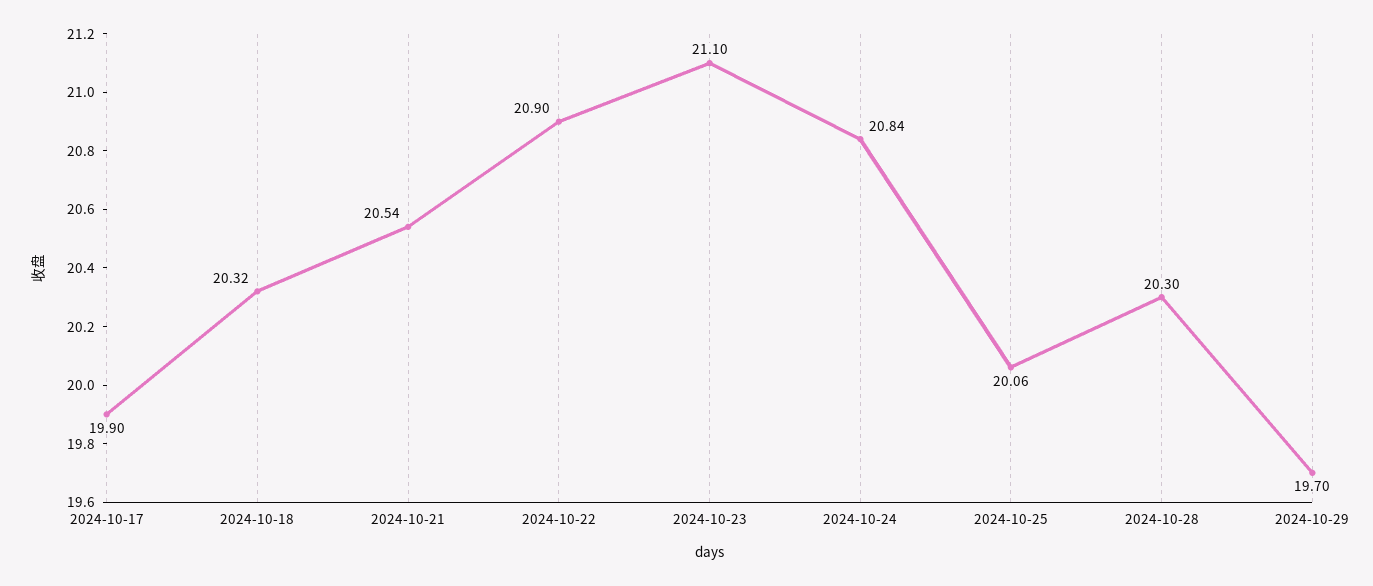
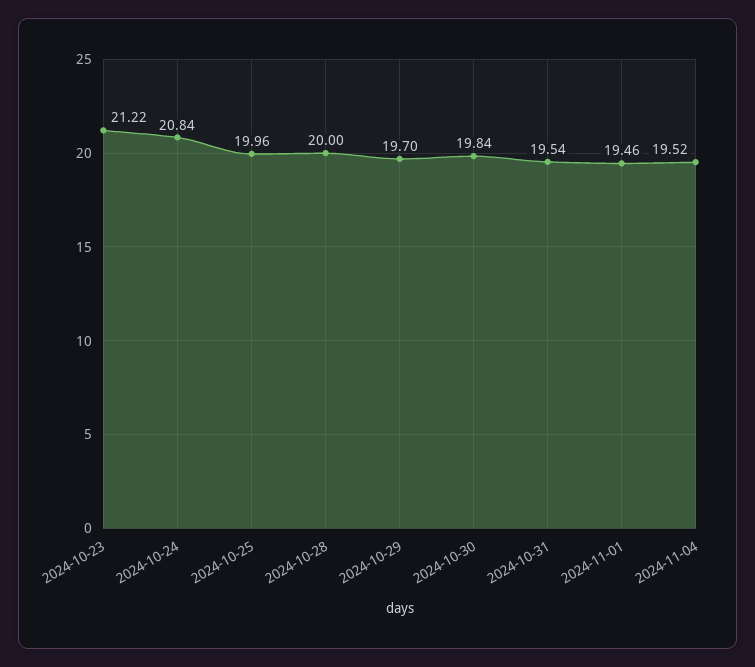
2024-10-17: 19.9 -> none
2024-10-18: 20.32 -> none
2024-10-21: 20.54 -> none
2024-10-22: 20.9 -> none
2024-10-23: 21.1 -> 21.22
2024-10-25: 20.06 -> 19.96
2024-10-28: 20.3 -> 20
2024-10-30: none -> 19.84
2024-10-31: none -> 19.54
2024-11-01: none -> 19.46
2024-11-04: none -> 19.52

